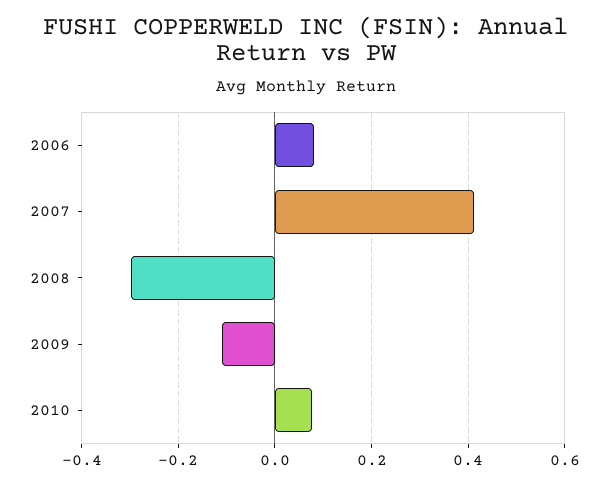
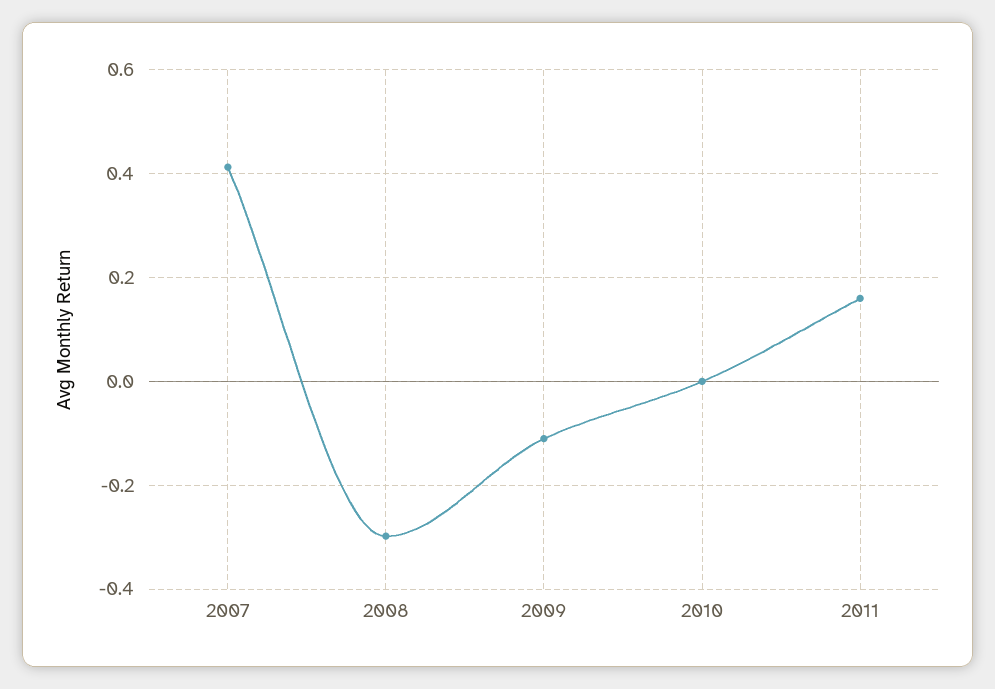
2006: 0.08 -> none
2010: 0.08 -> 0
2011: none -> 0.16

